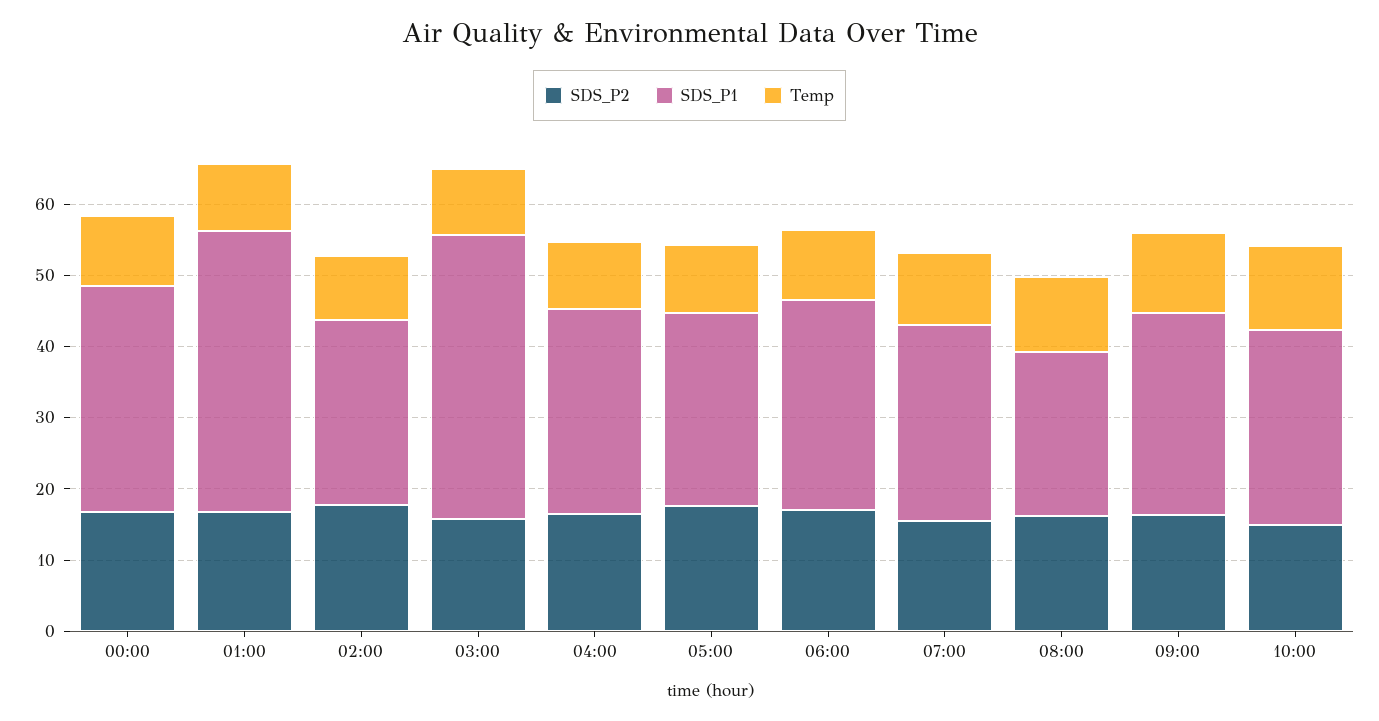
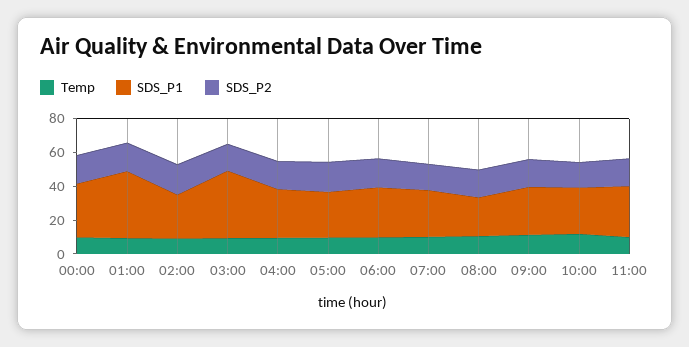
Temp, 11:00: none -> 10
SDS_P1, 11:00: none -> 30
SDS_P2, 11:00: none -> 15

